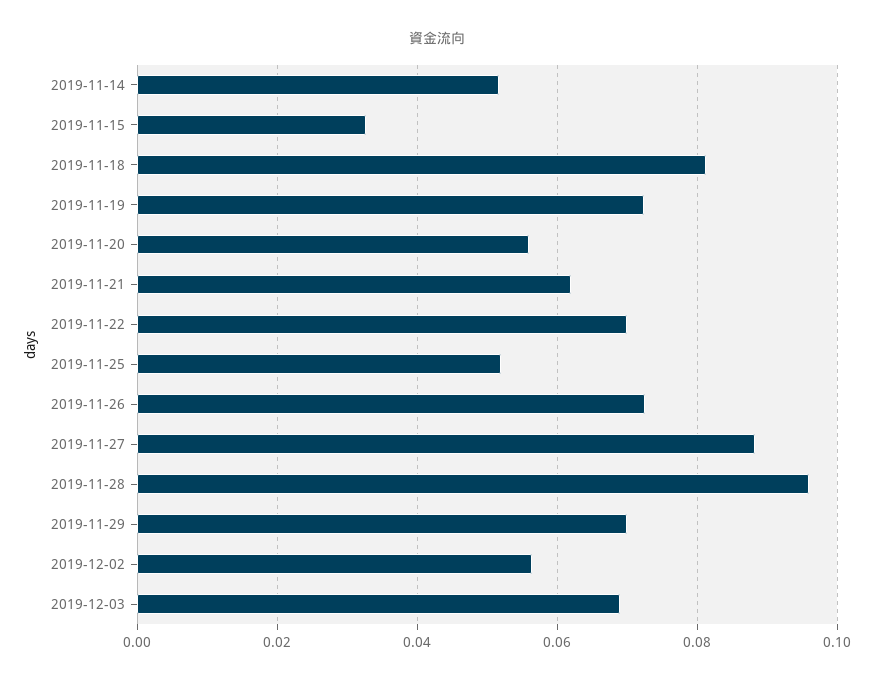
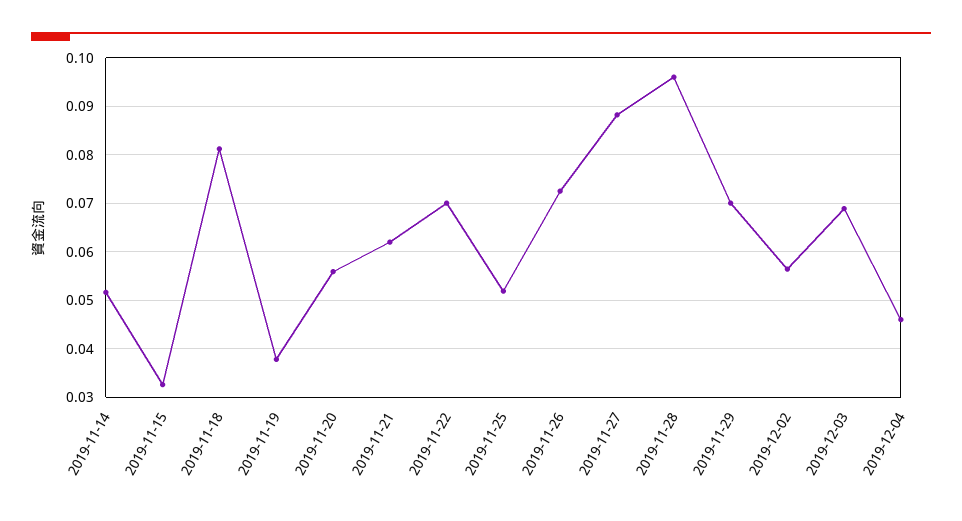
2019-11-19: 0.072 -> 0.038
2019-12-04: none -> 0.046

